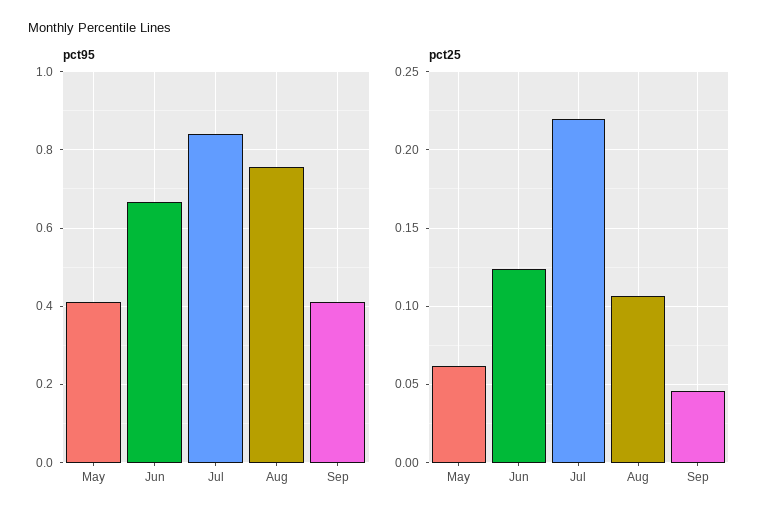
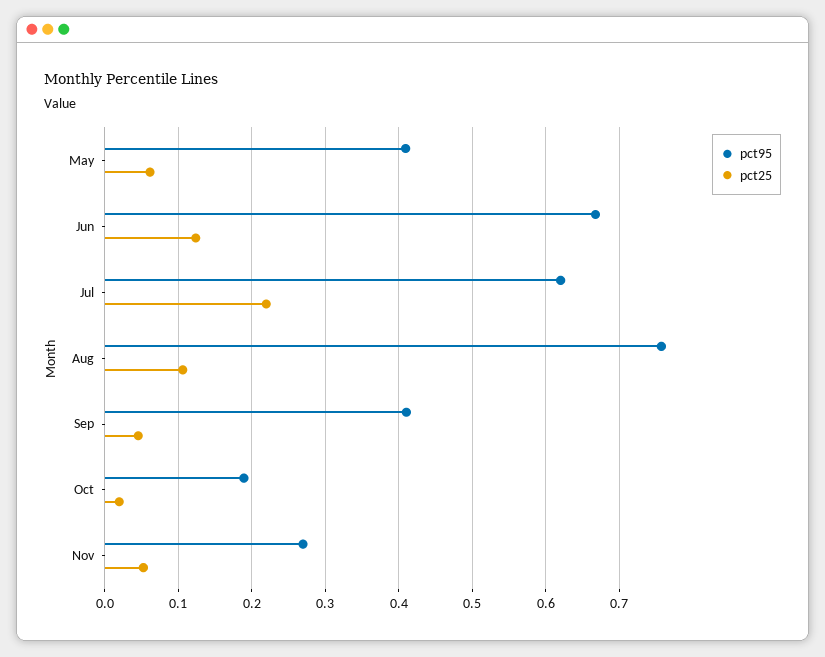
pct95, Jul: 0.84 -> 0.62
pct95, Oct: none -> 0.19
pct25, Oct: none -> 0.02
pct95, Nov: none -> 0.27
pct25, Nov: none -> 0.05

